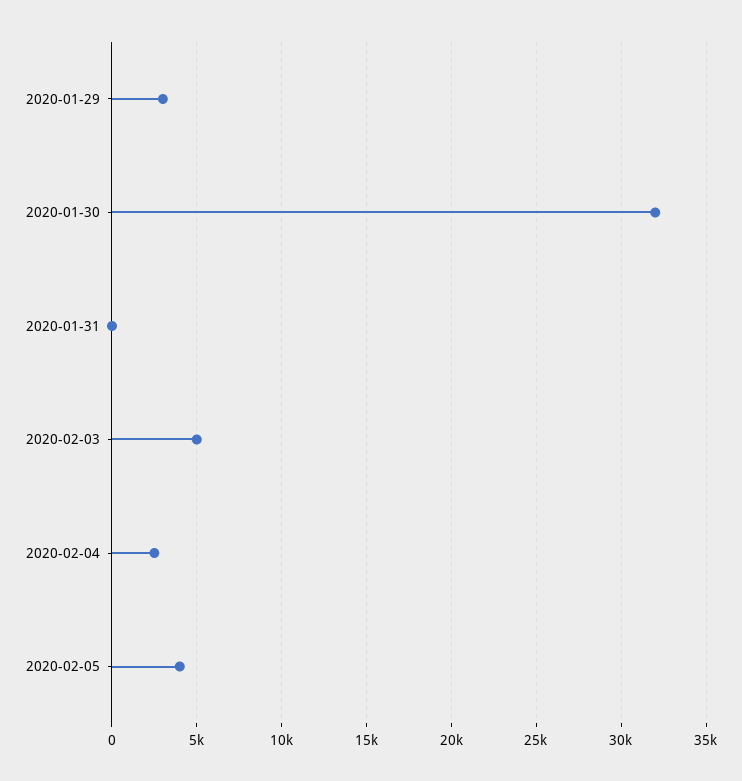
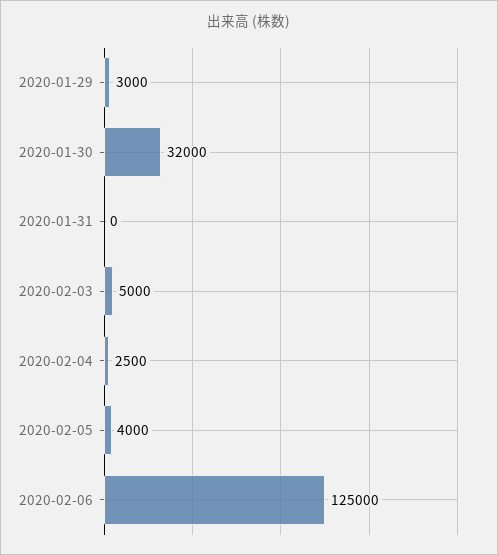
2020-02-06: none -> 125000

